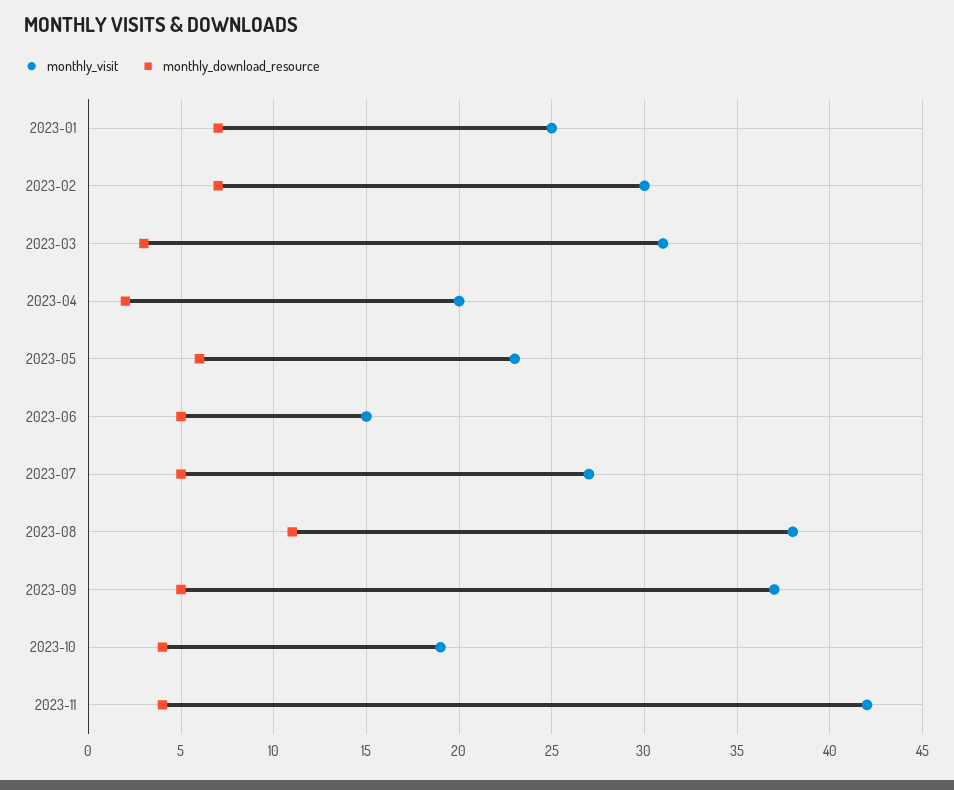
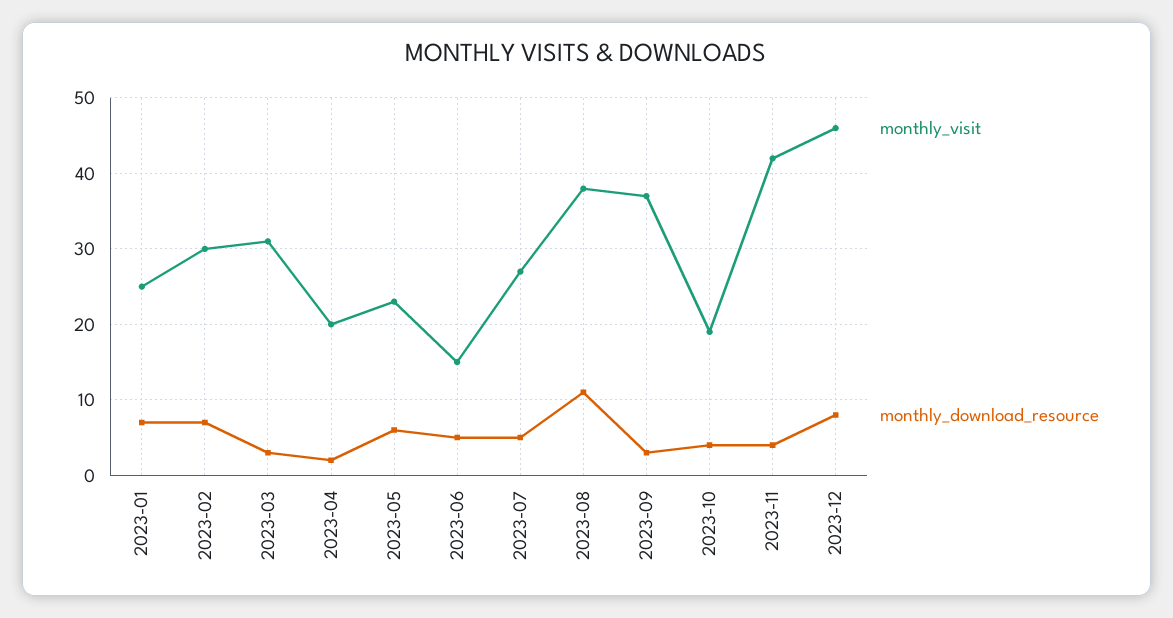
monthly_download_resource, 2023-09: 5 -> 3
monthly_visit, 2023-12: none -> 46
monthly_download_resource, 2023-12: none -> 8

